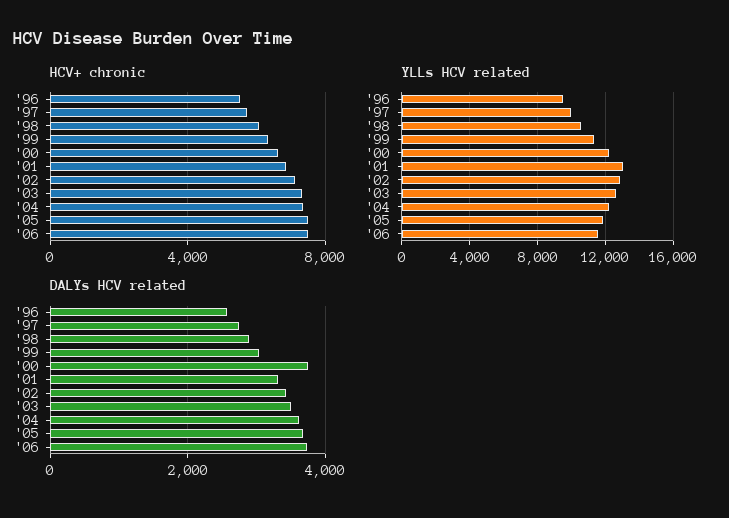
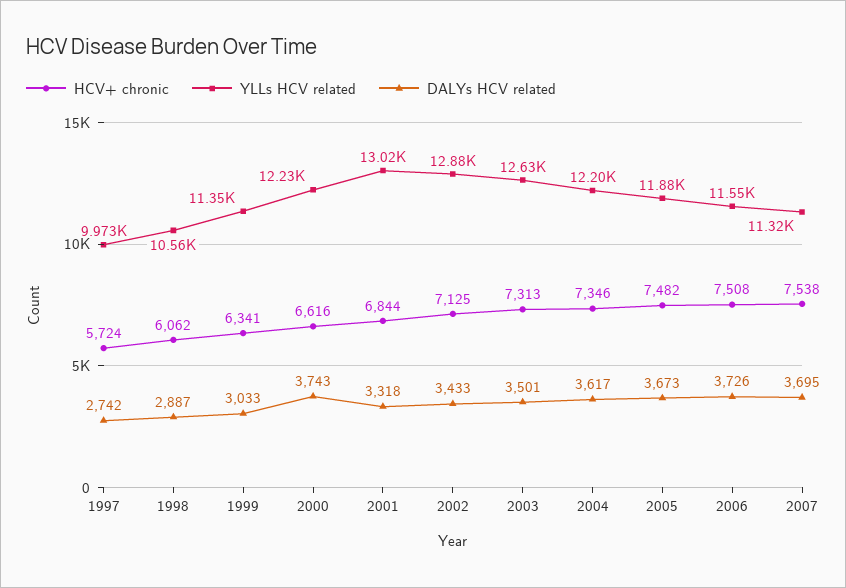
HCV+ chronic, '96: 5500 -> none
YLLs HCV related, '96: 9500 -> none
DALYs HCV related, '96: 2600 -> none
HCV+ chronic, 2007: none -> 7538
YLLs HCV related, 2007: none -> 11320
DALYs HCV related, 2007: none -> 3695

